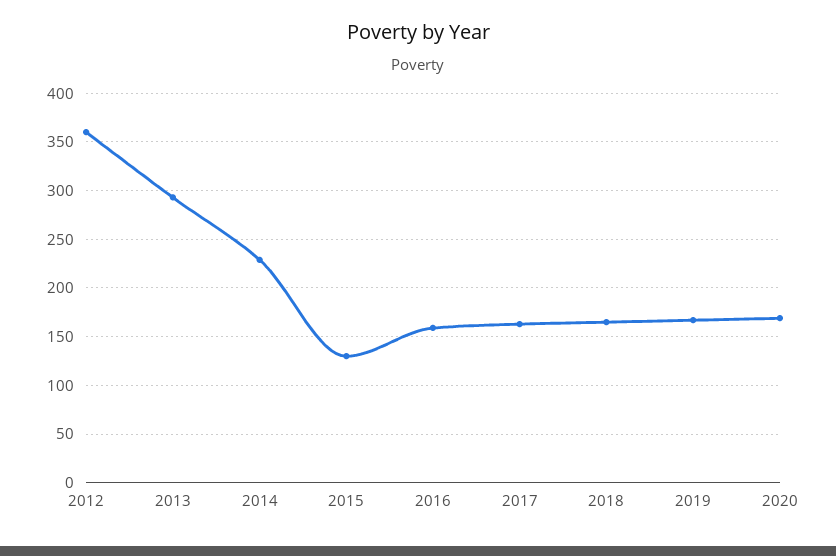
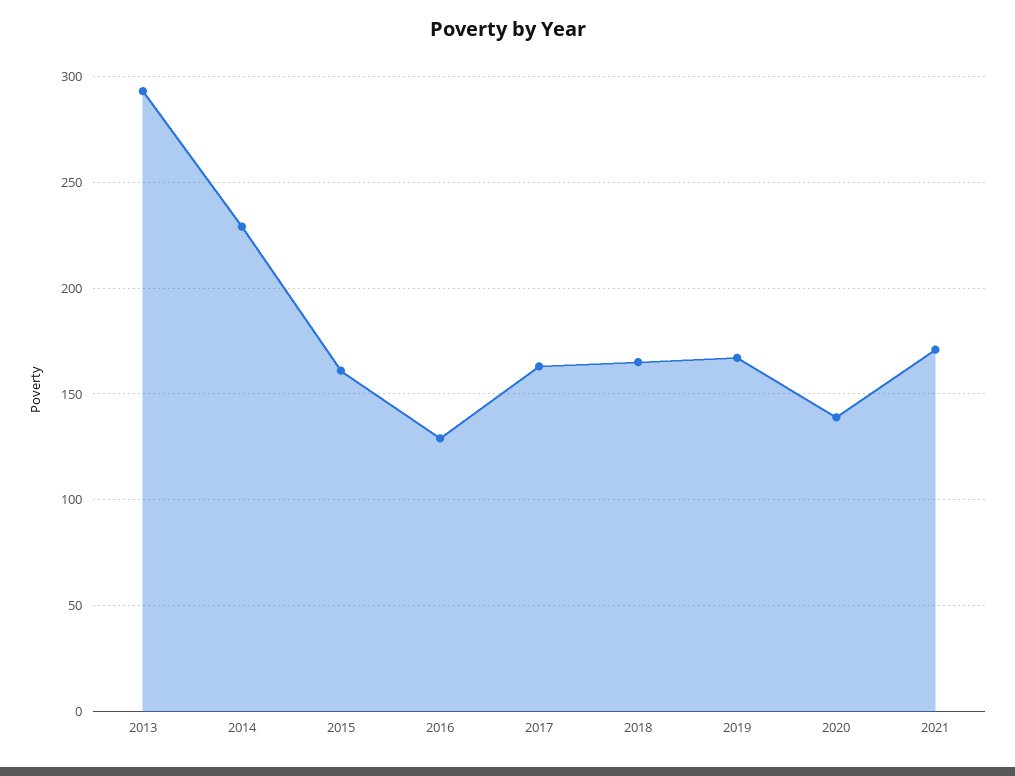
2012: 360 -> none
2015: 130 -> 160
2016: 160 -> 130
2020: 170 -> 140
2021: none -> 170

